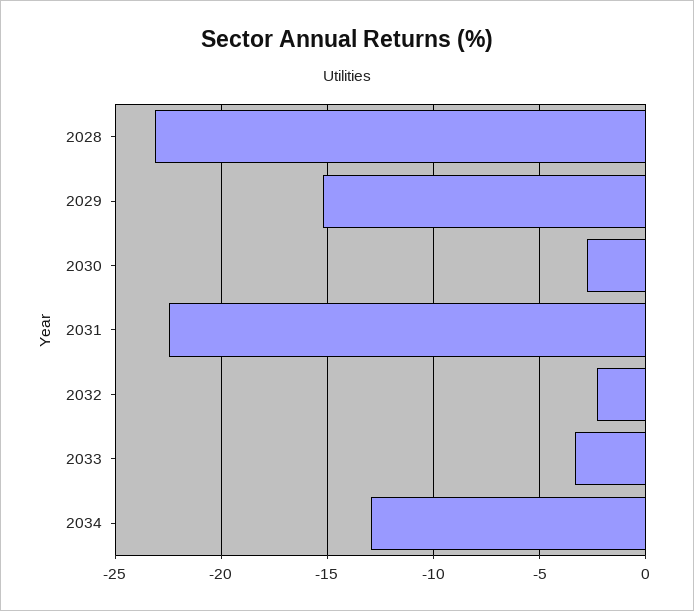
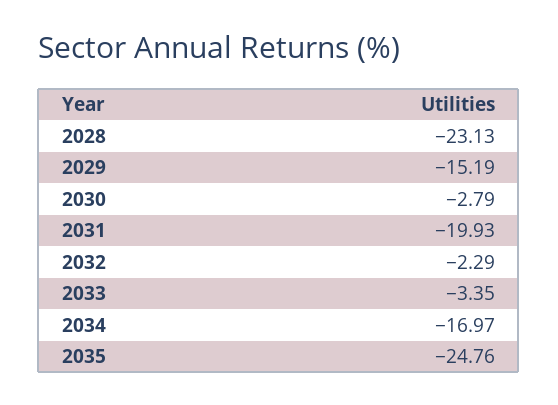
2031: -22.5 -> -19.93
2034: -13 -> -16.97
2035: none -> -24.76

